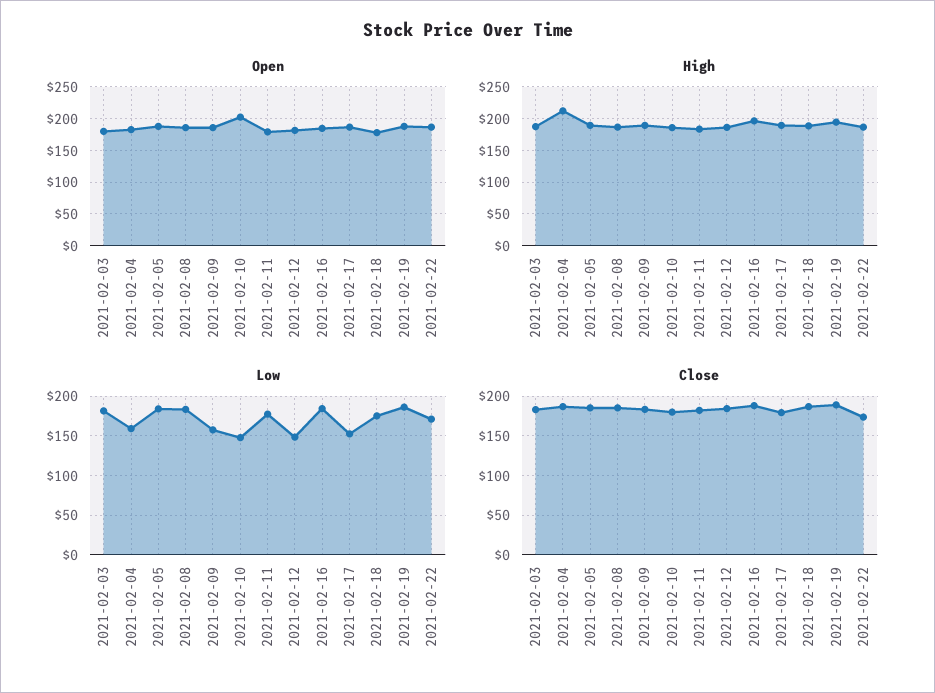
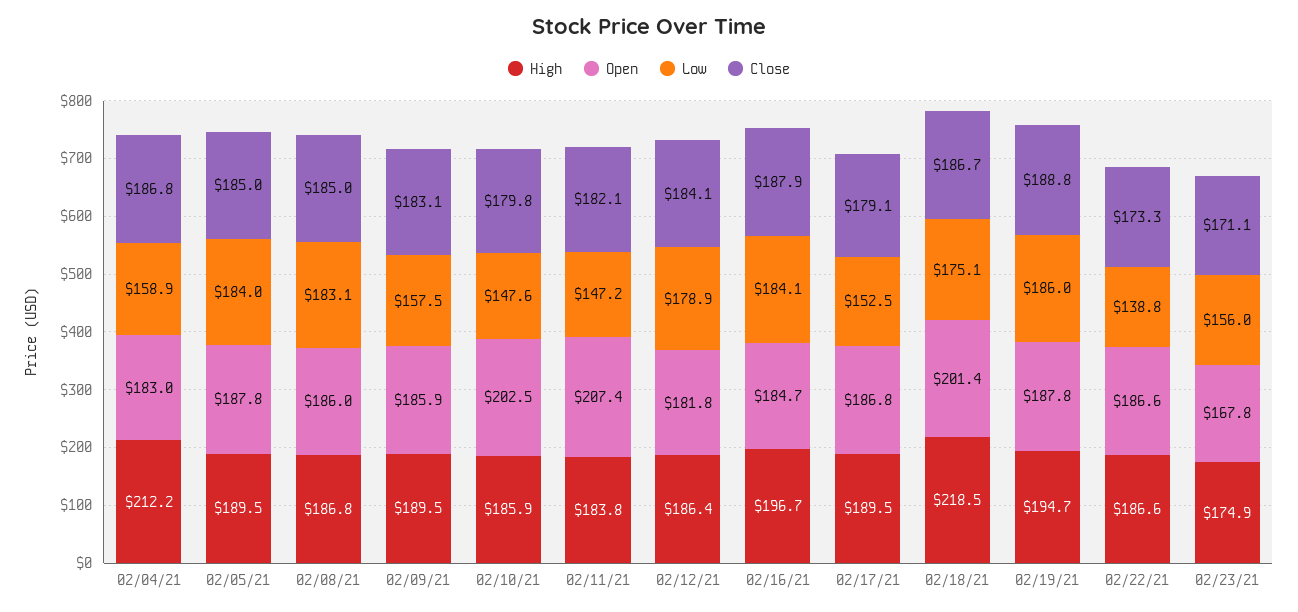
Open, 2021-02-03: 180 -> none
Open, 2021-02-11: 180 -> 207.4
Open, 2021-02-18: 180 -> 201.4
High, 2021-02-03: 190 -> none
High, 2021-02-18: 190 -> 218.5
Low, 2021-02-03: 180 -> none
Low, 2021-02-11: 180 -> 147.2
Low, 2021-02-12: 150 -> 178.9
Low, 2021-02-22: 170 -> 138.8
Close, 2021-02-03: 180 -> none
High, 02/23/21: none -> 174.9
Open, 02/23/21: none -> 167.8
Low, 02/23/21: none -> 156
Close, 02/23/21: none -> 171.1

